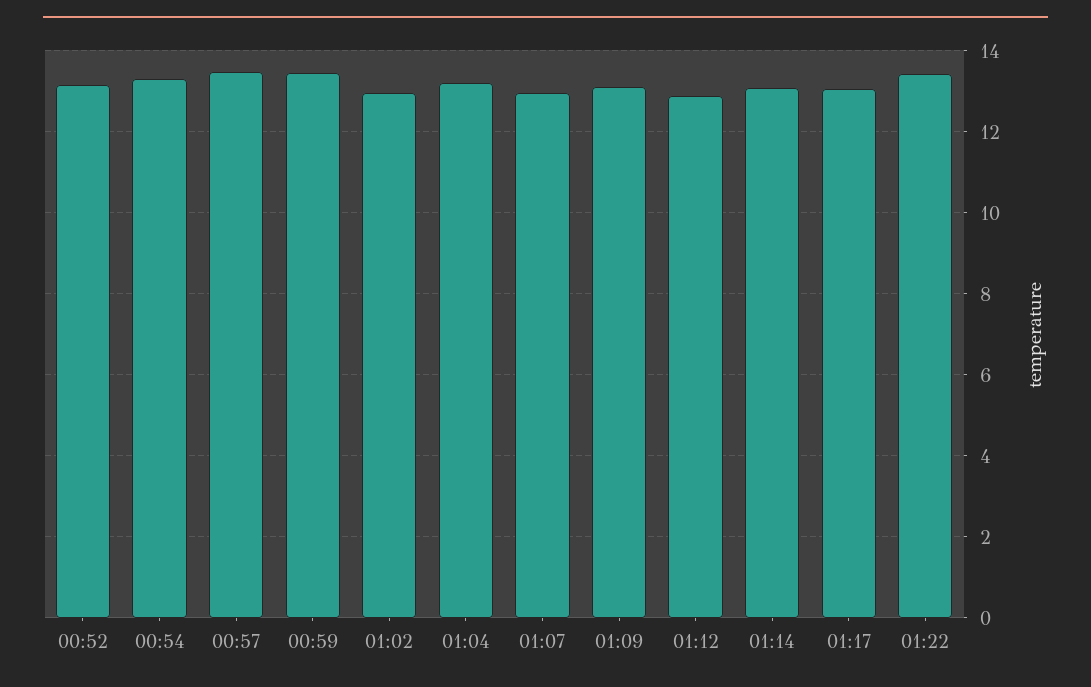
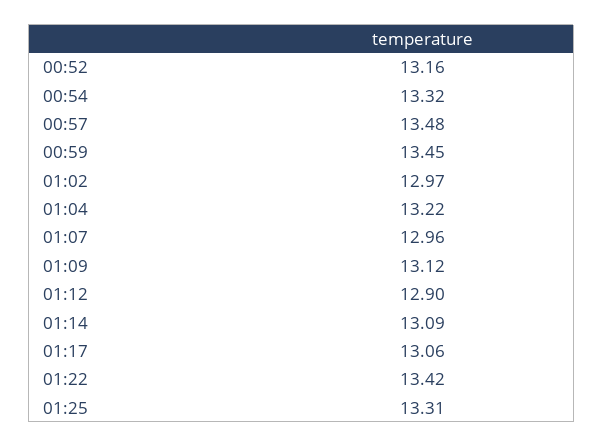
01:25: none -> 13.31

